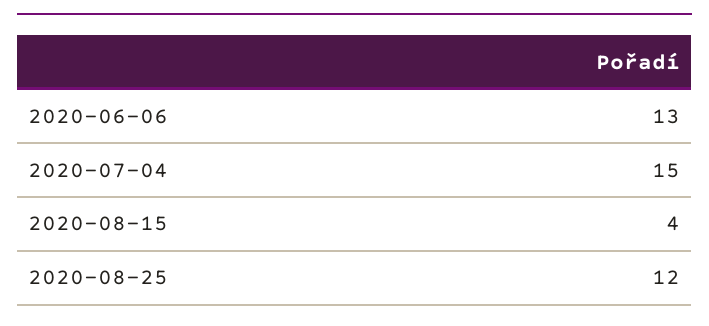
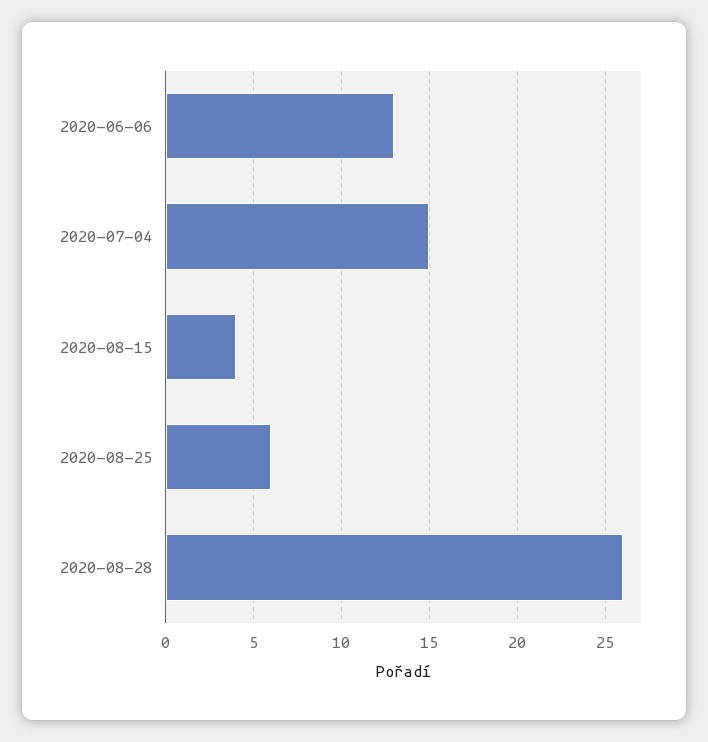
2020-08-25: 12 -> 6
2020-08-28: none -> 26

